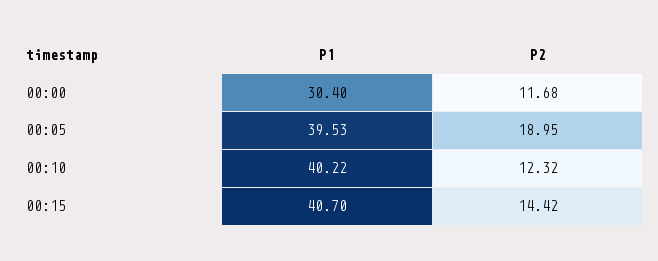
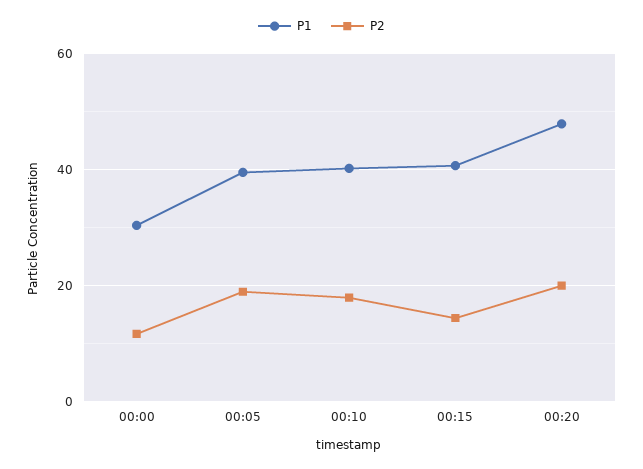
P2, 00:10: 12.32 -> 18
P1, 00:20: none -> 48
P2, 00:20: none -> 20

